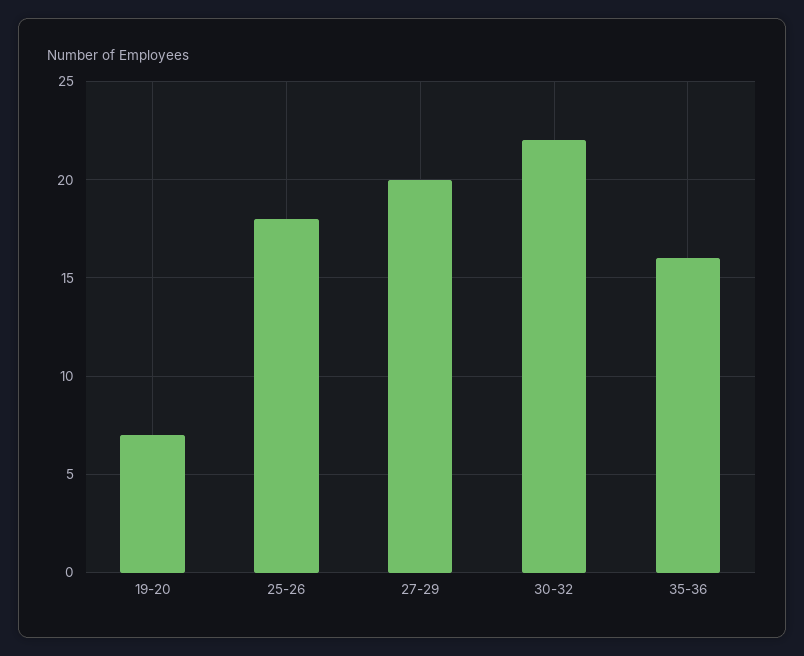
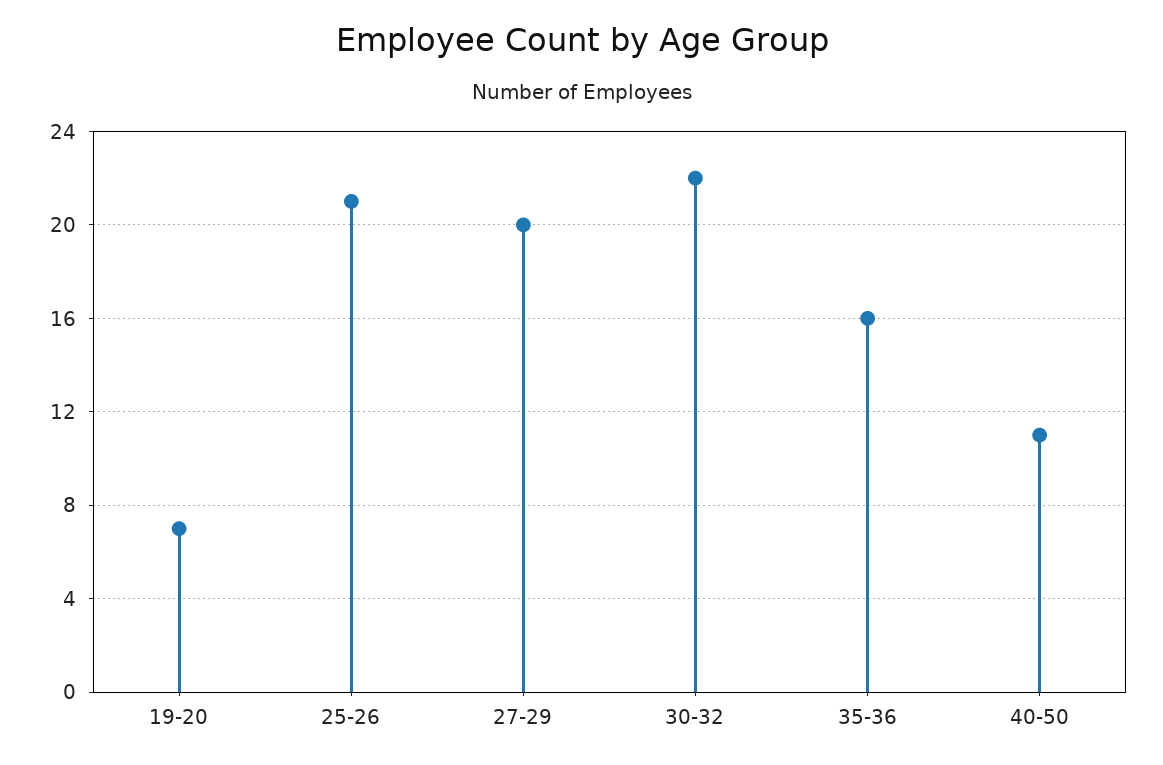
25-26: 18 -> 21
40-50: none -> 11

